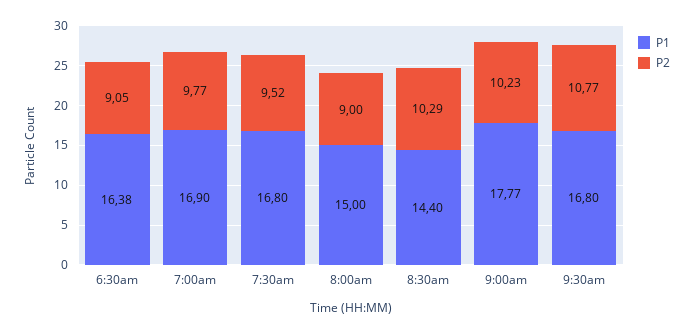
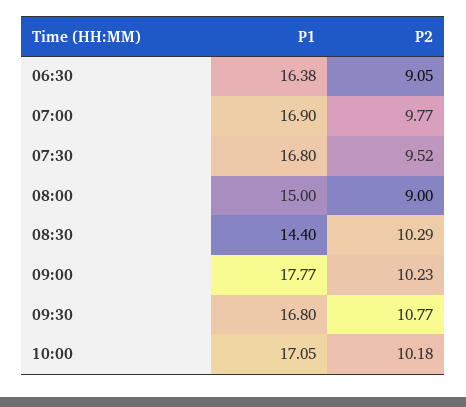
P1, 10:00: none -> 17.05
P2, 10:00: none -> 10.18

